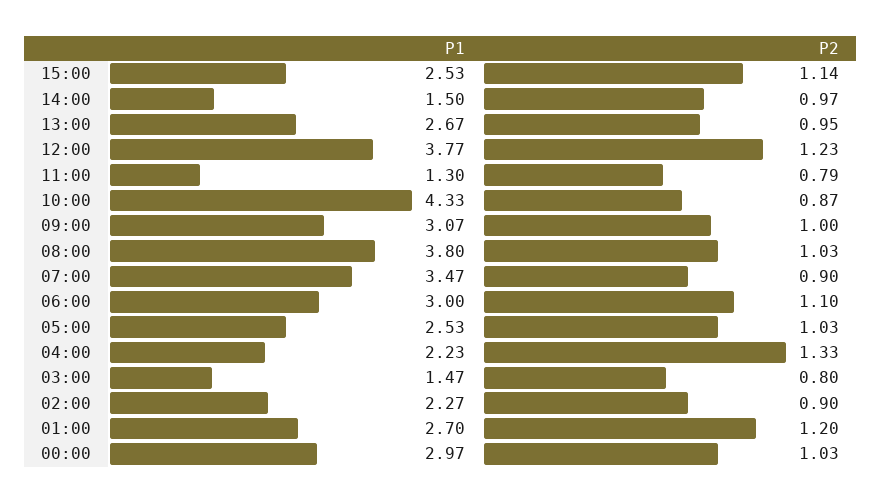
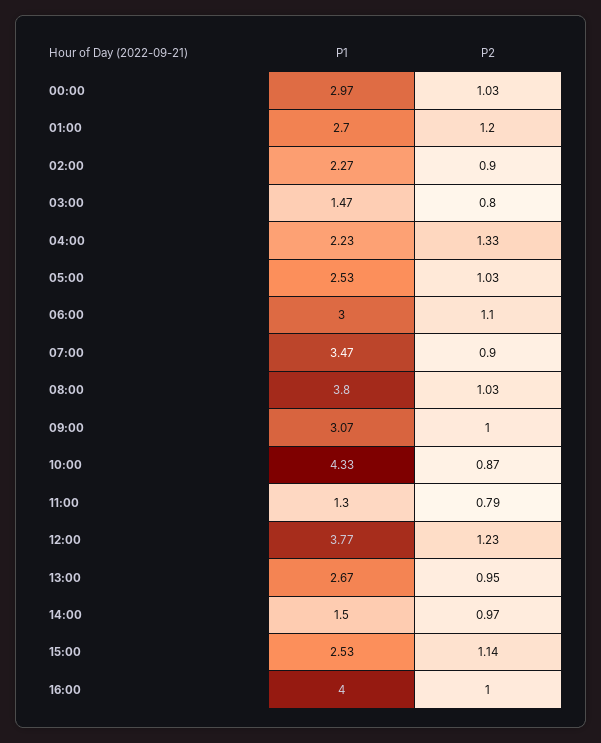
P1, 16:00: none -> 4
P2, 16:00: none -> 1

